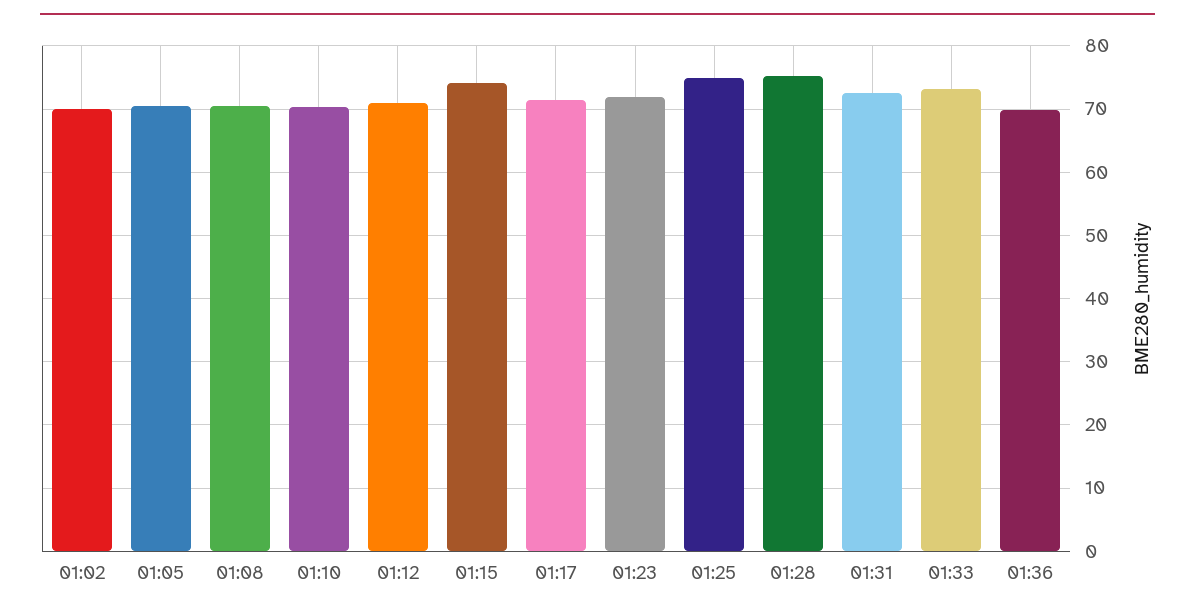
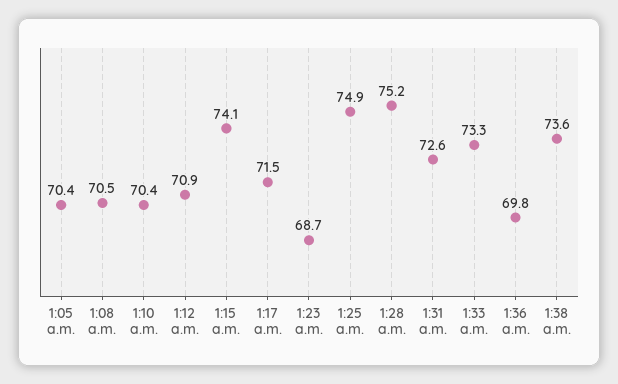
01:02: 70 -> none
01:23: 72 -> 68.7
1:38 a.m.: none -> 73.6

